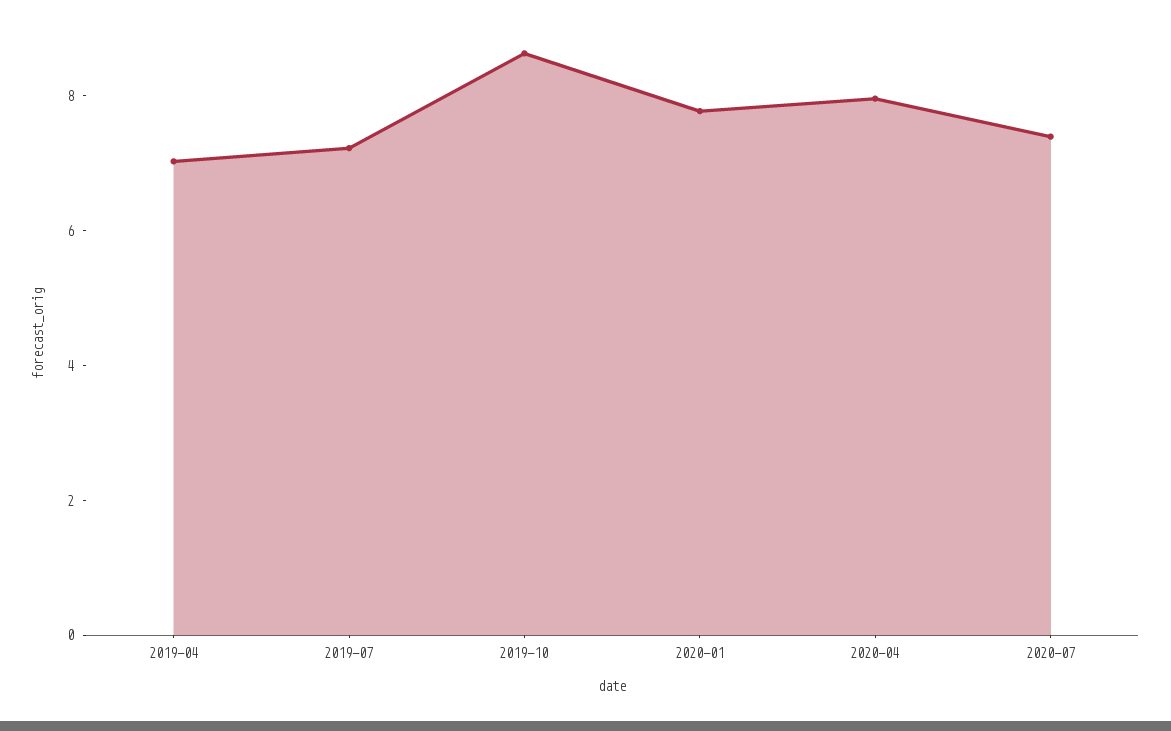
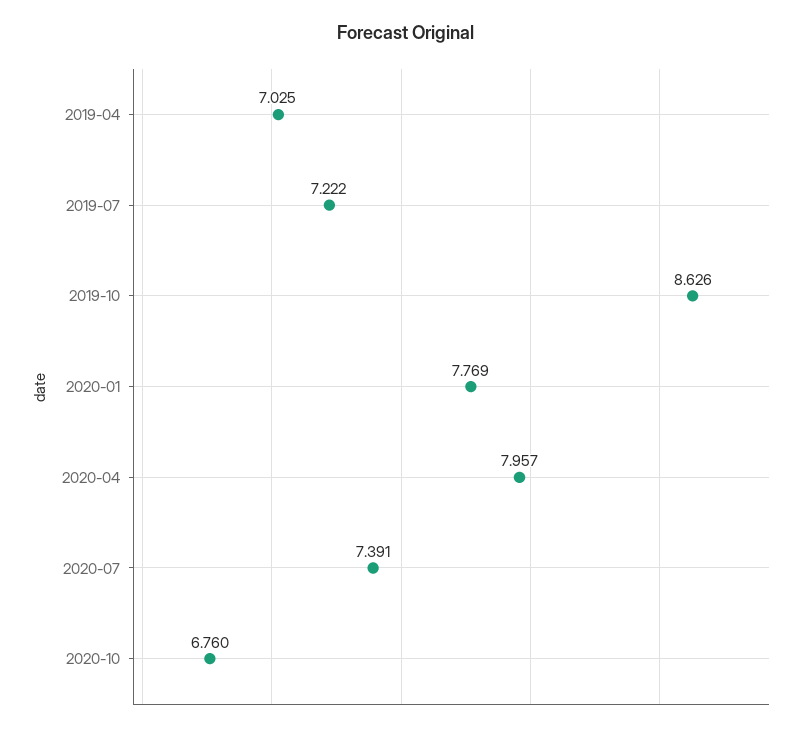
2020-10: none -> 6.76

